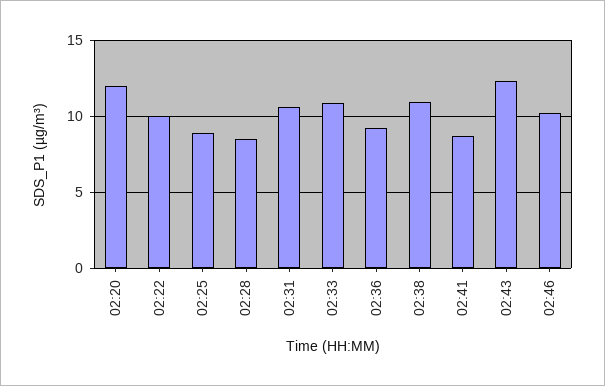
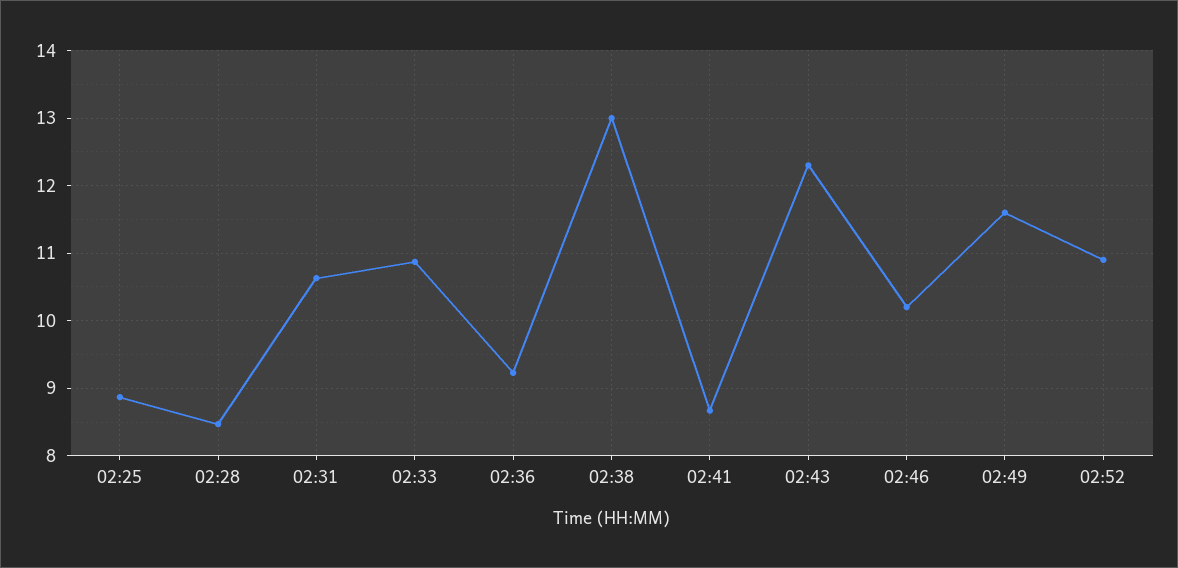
02:20: 12 -> none
02:22: 10 -> none
02:38: 11 -> 13
02:49: none -> 11.6
02:52: none -> 10.9

